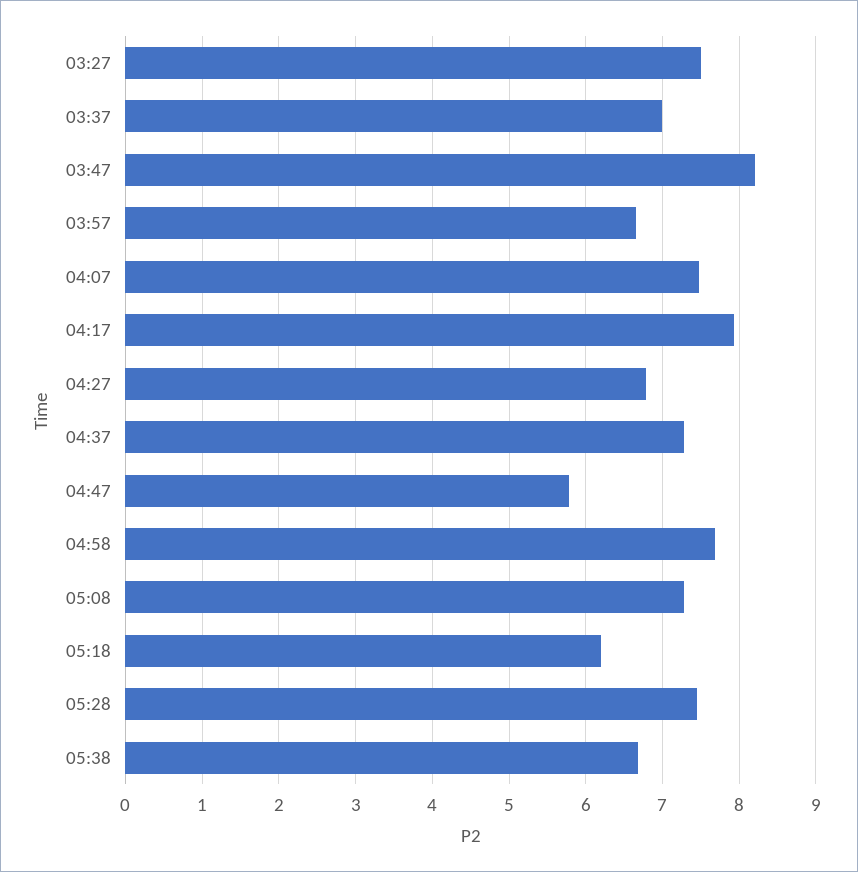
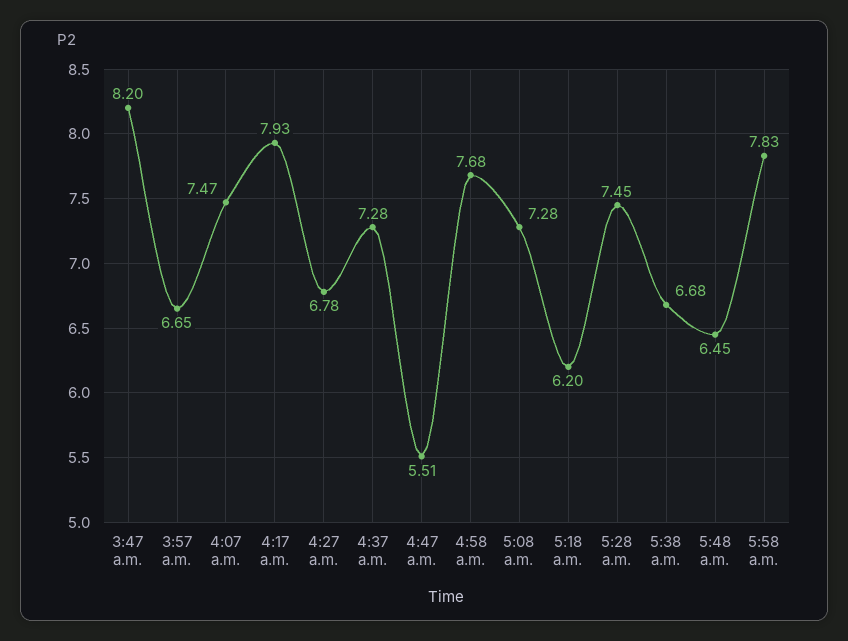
03:27: 7.5 -> none
03:37: 7 -> none
04:47: 5.8 -> 5.51
5:48 a.m.: none -> 6.45
5:58 a.m.: none -> 7.83

